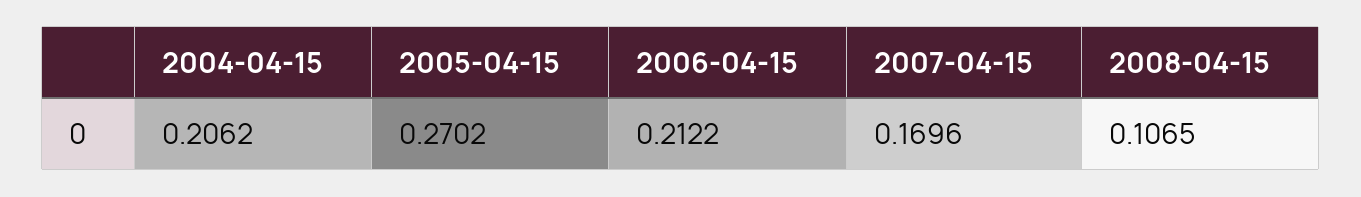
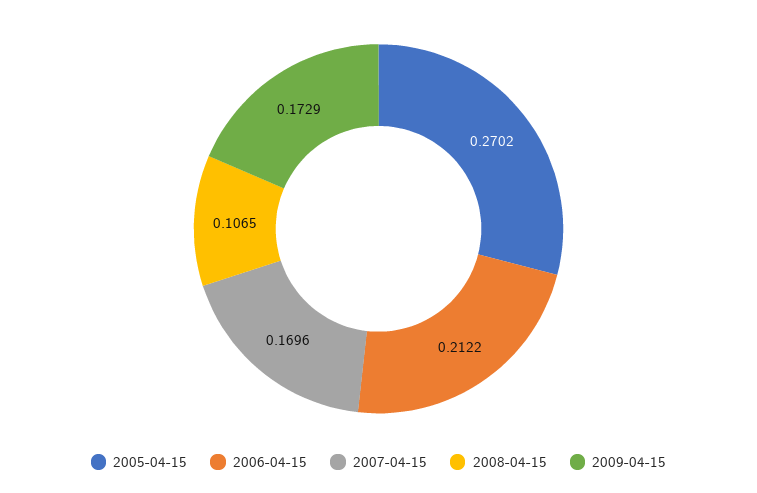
2004-04-15: 0.2062 -> none
2009-04-15: none -> 0.1729

